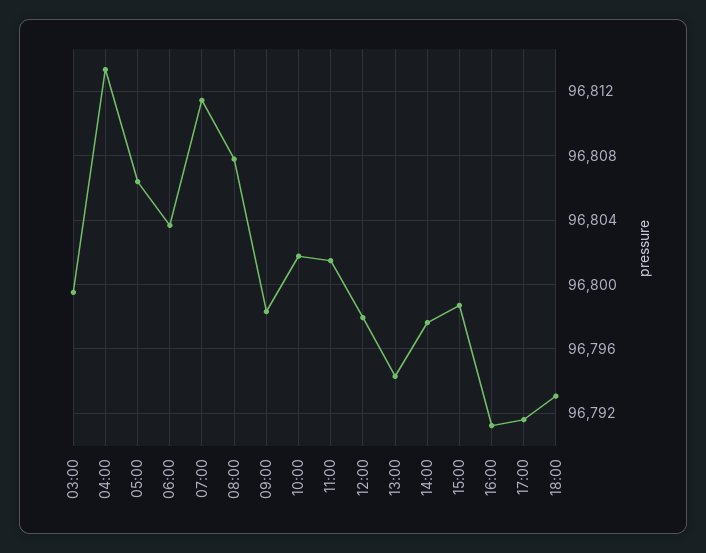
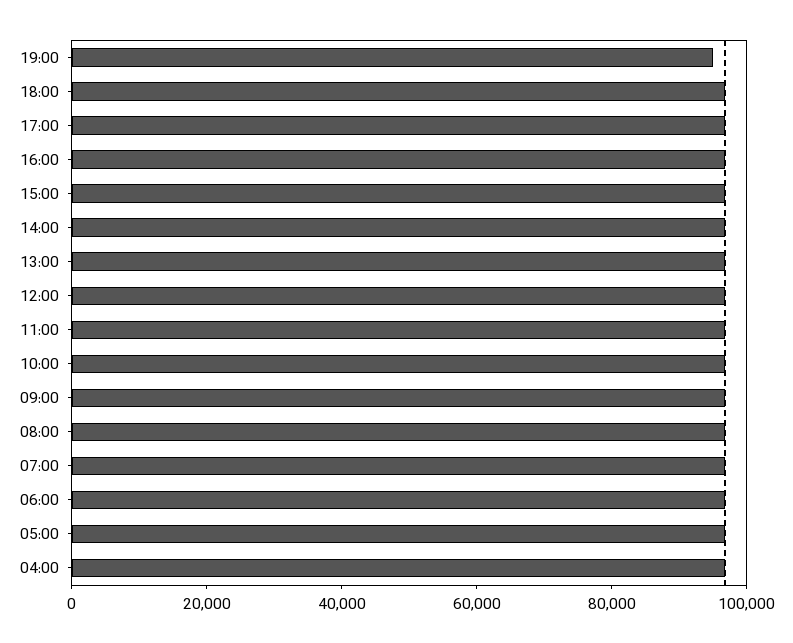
03:00: 96799.5 -> none
19:00: none -> 95000

